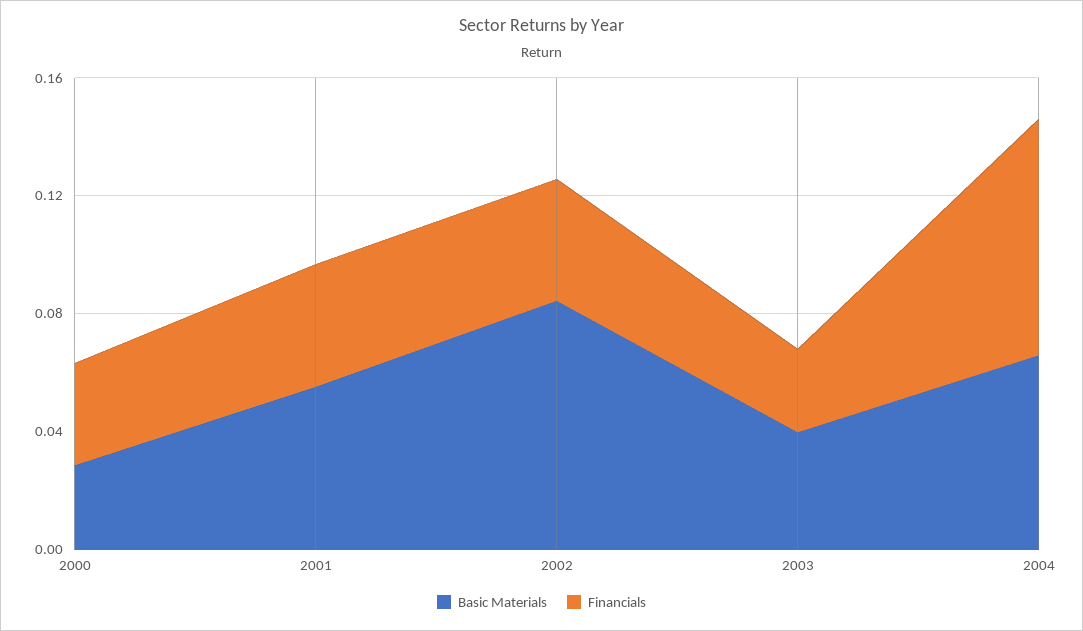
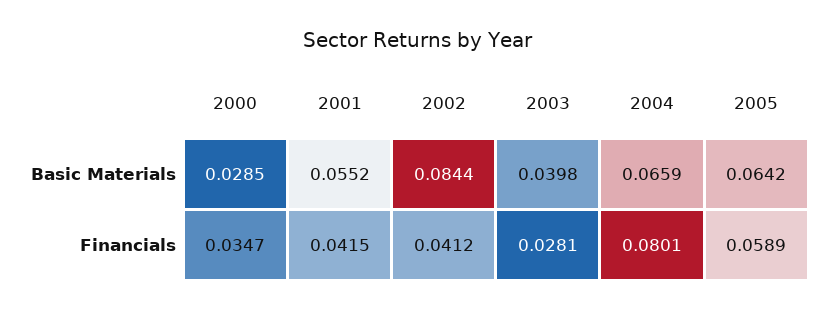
Basic Materials, 2005: none -> 0.0642
Financials, 2005: none -> 0.0589

